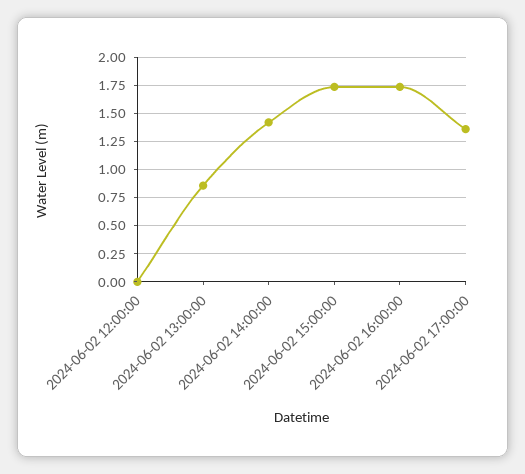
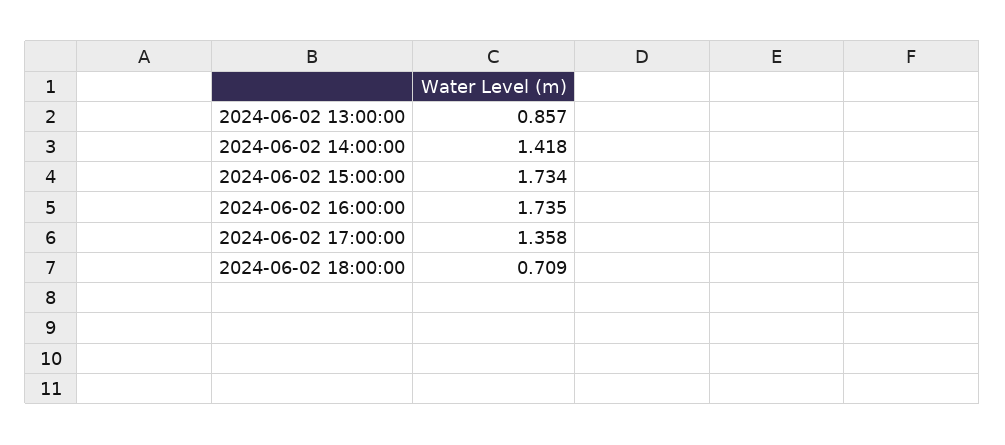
2024-06-02 12:00:00: 0 -> none
2024-06-02 18:00:00: none -> 0.709

